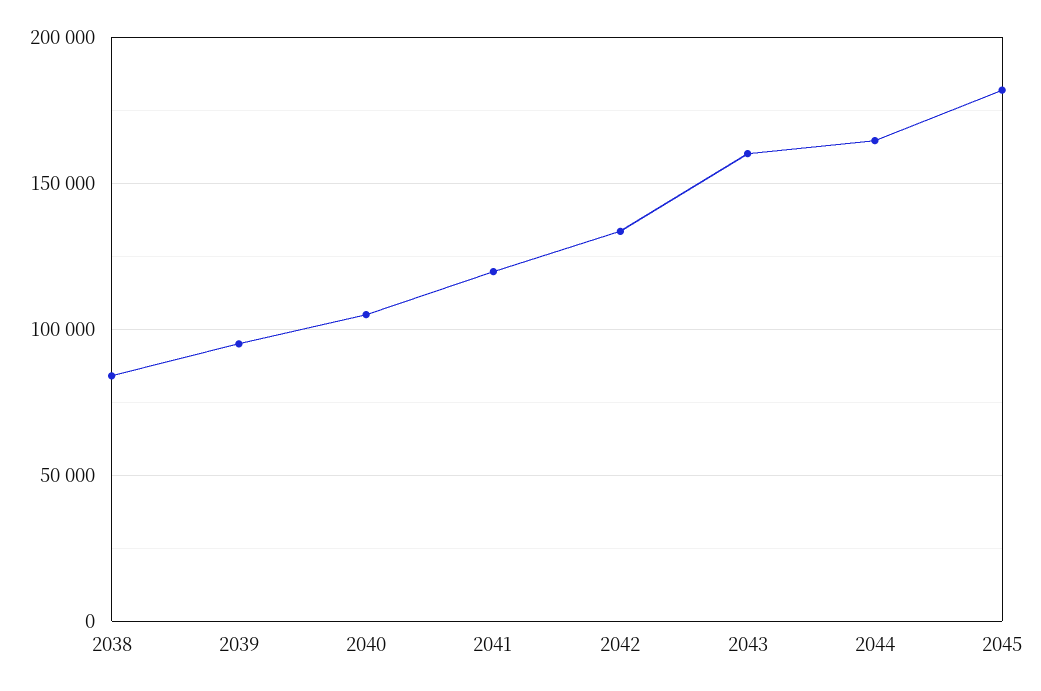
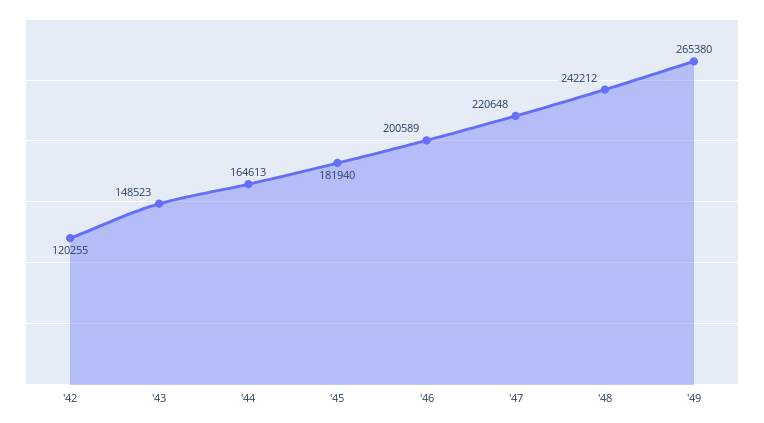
2038: 85000 -> none
2039: 95000 -> none
2040: 105000 -> none
2041: 120000 -> none
2042: 135000 -> 120255
2043: 160000 -> 148523
'46: none -> 200589
'47: none -> 220648
'48: none -> 242212
'49: none -> 265380

